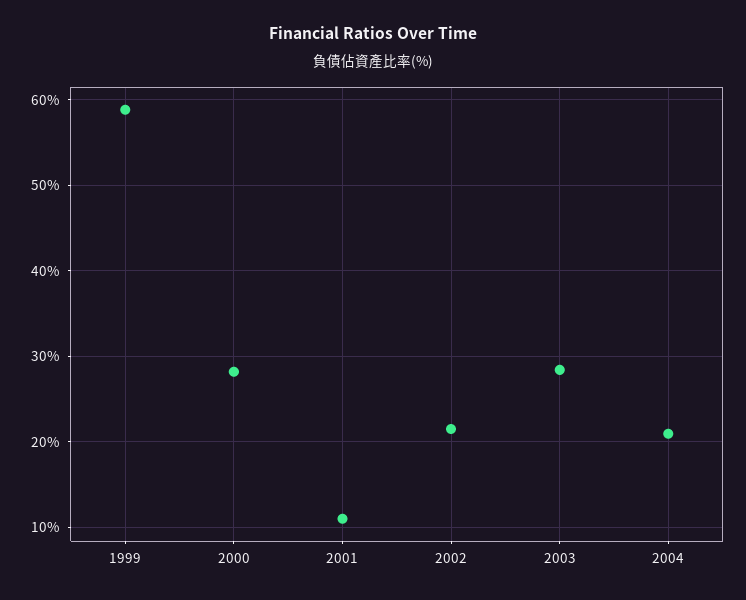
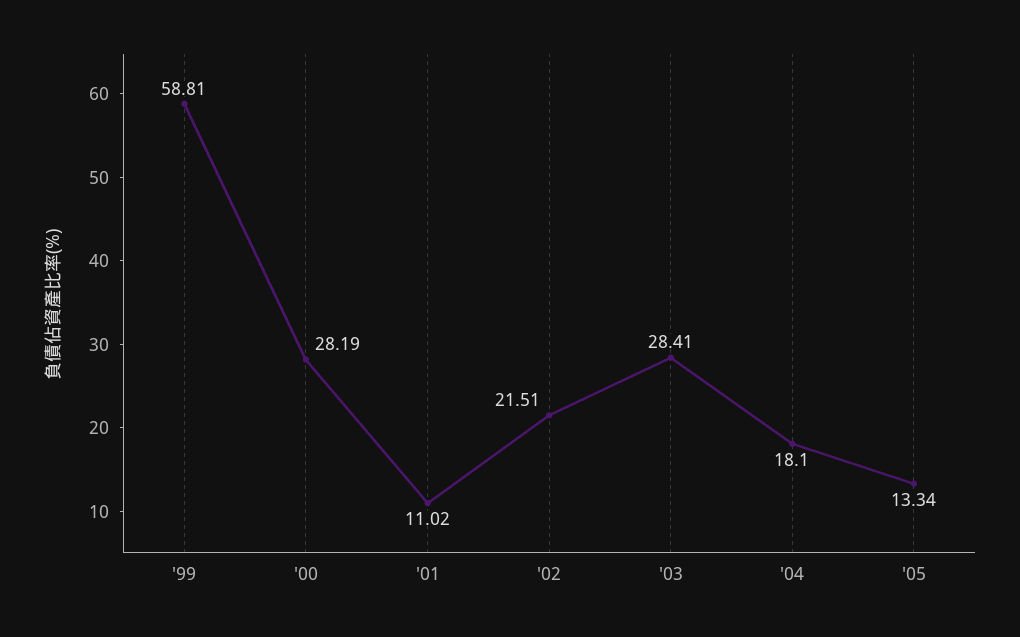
2004: 21 -> 18.1
'05: none -> 13.34

